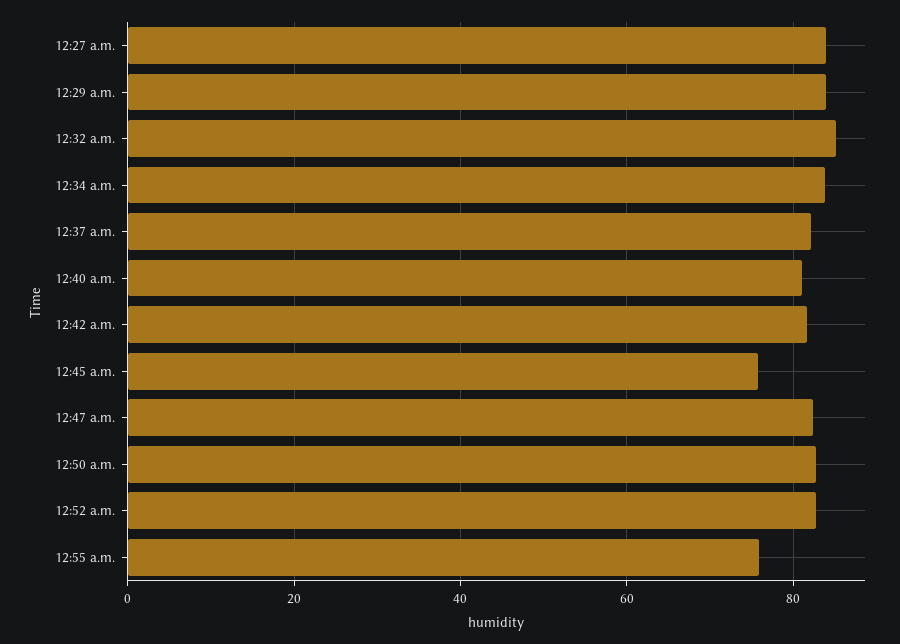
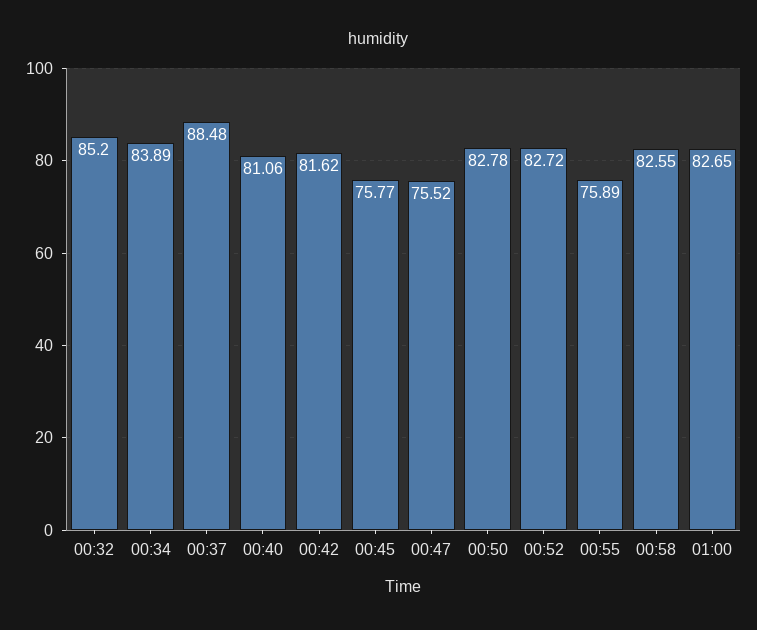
12:27 a.m.: 84 -> none
12:29 a.m.: 84 -> none
12:37 a.m.: 82 -> 88.48
12:47 a.m.: 82 -> 75.52
00:58: none -> 82.55
01:00: none -> 82.65

